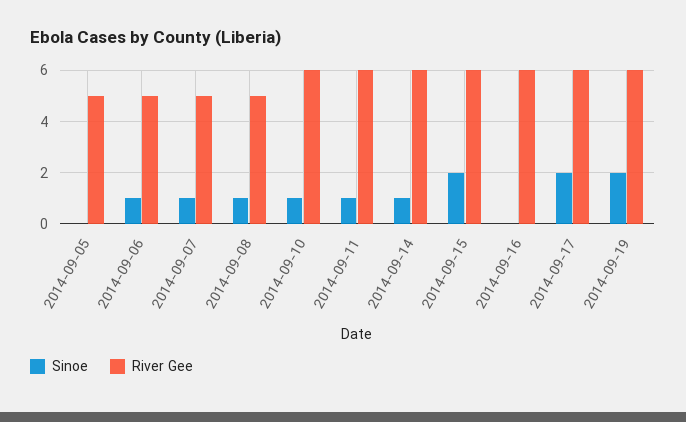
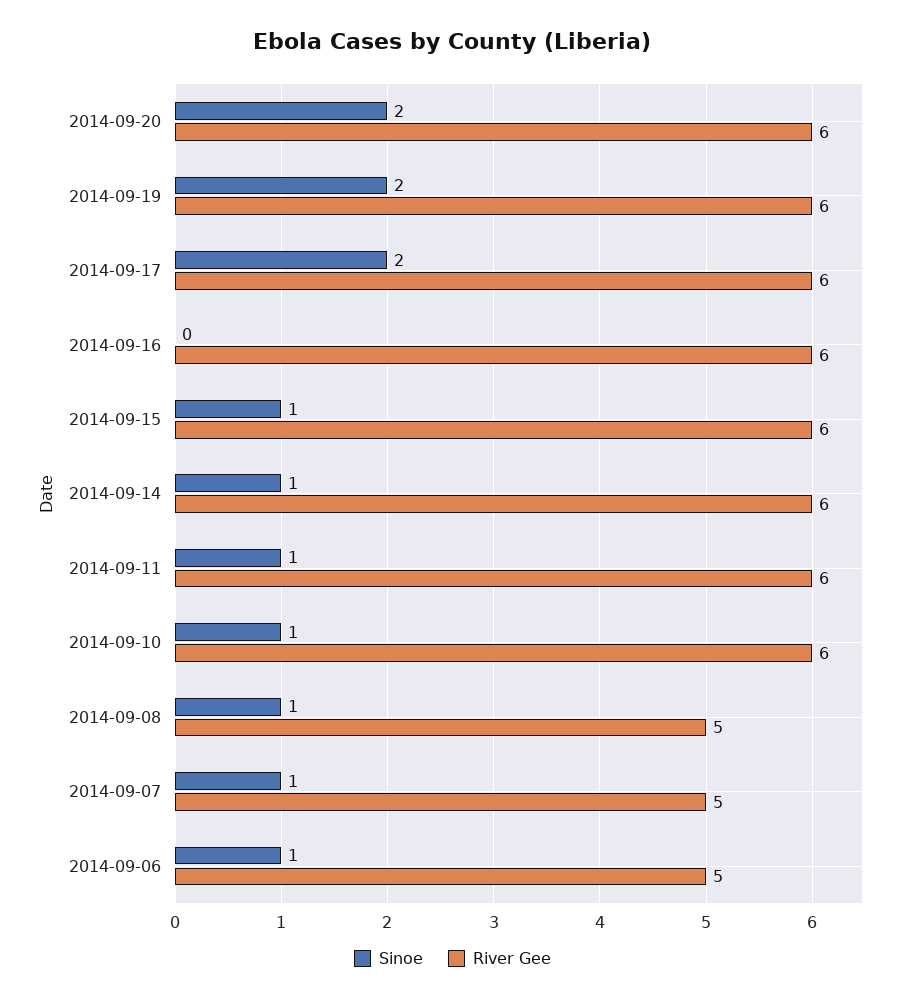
Sinoe, 2014-09-05: 0 -> none
River Gee, 2014-09-05: 5 -> none
Sinoe, 2014-09-15: 2 -> 1
Sinoe, 2014-09-20: none -> 2
River Gee, 2014-09-20: none -> 6

